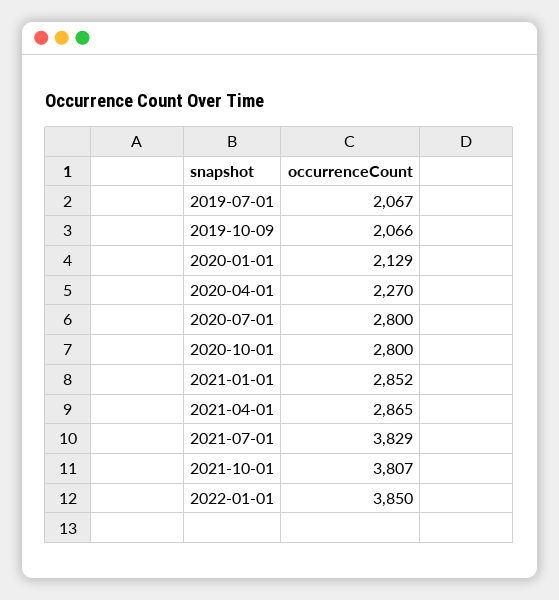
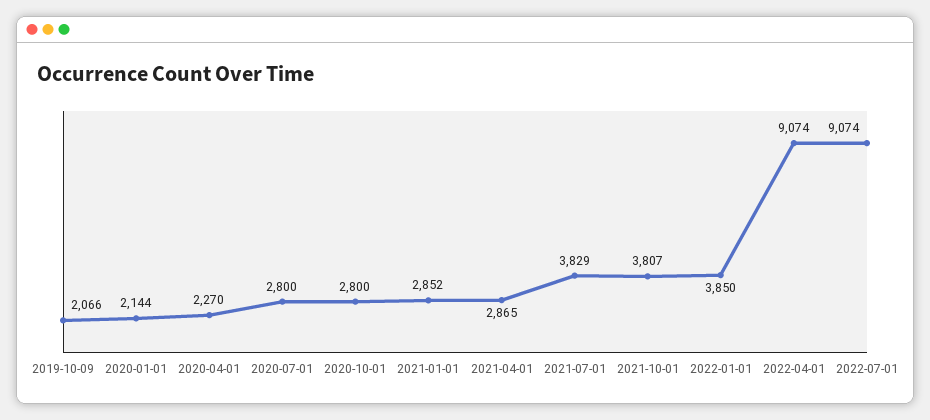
2019-07-01: 2067 -> none
2020-01-01: 2129 -> 2144
2022-04-01: none -> 9074
2022-07-01: none -> 9074

